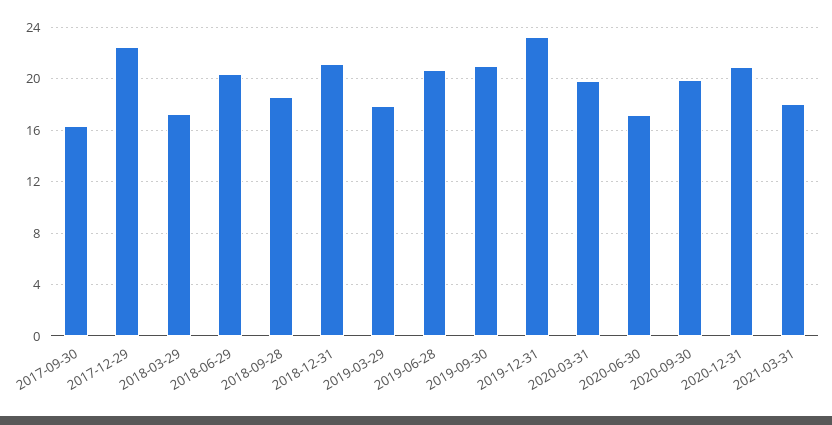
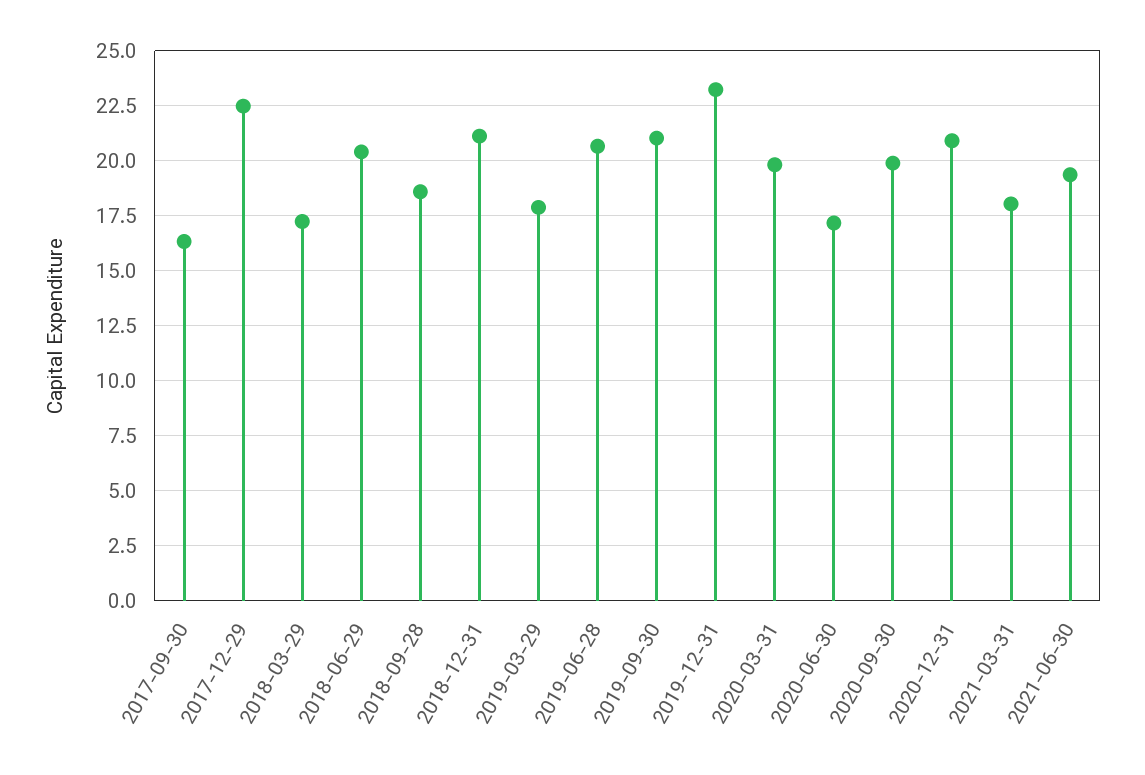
2021-06-30: none -> 19.5

